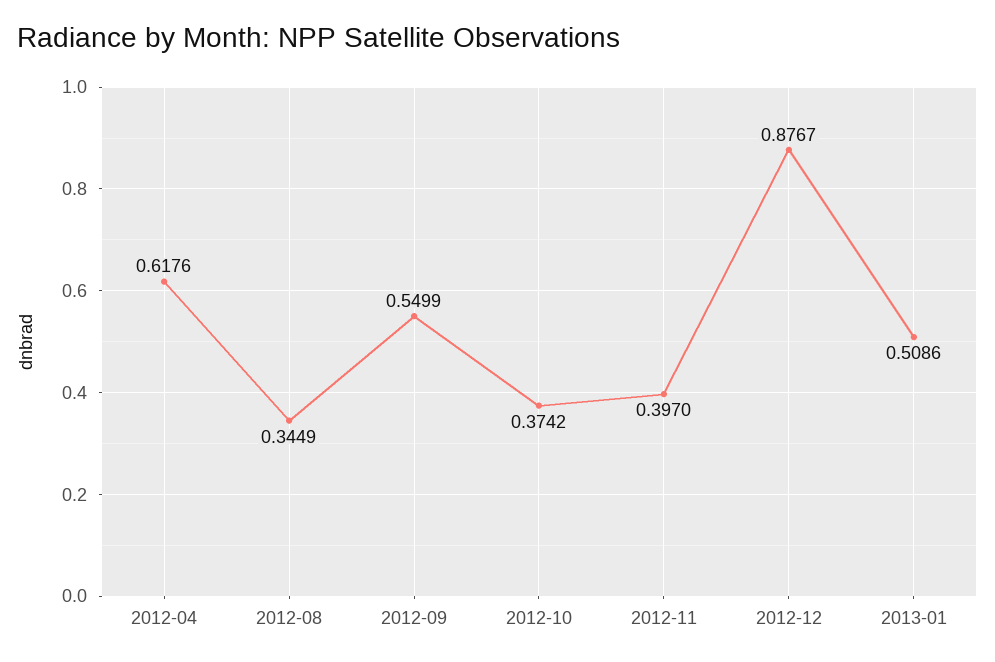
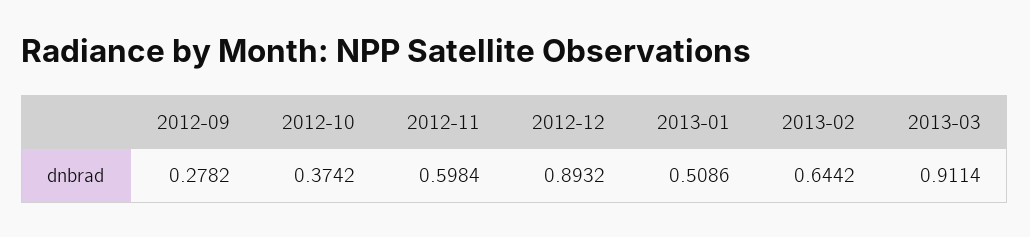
2012-04: 0.6176 -> none
2012-08: 0.3449 -> none
2012-09: 0.5499 -> 0.2782
2012-11: 0.397 -> 0.5984
2012-12: 0.8767 -> 0.8932
2013-02: none -> 0.6442
2013-03: none -> 0.9114

